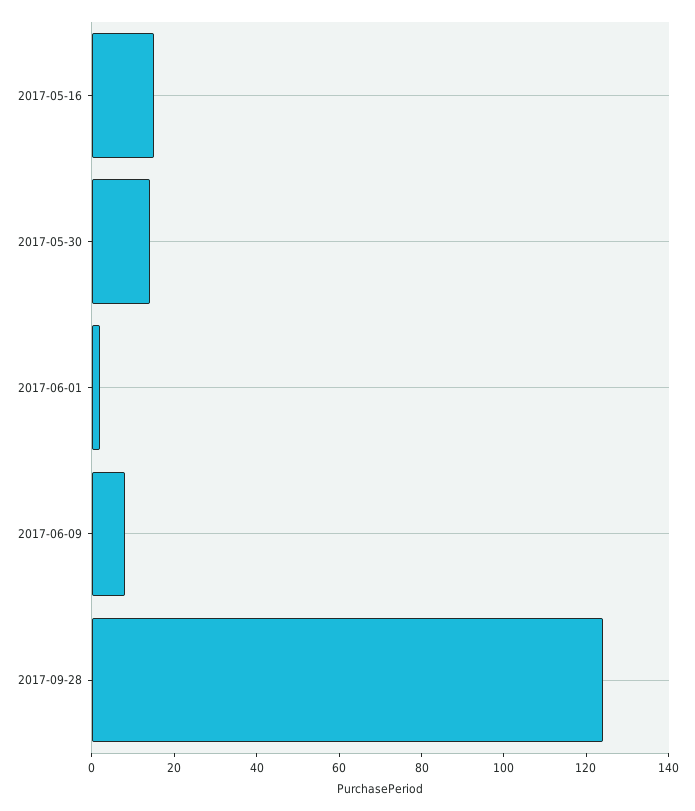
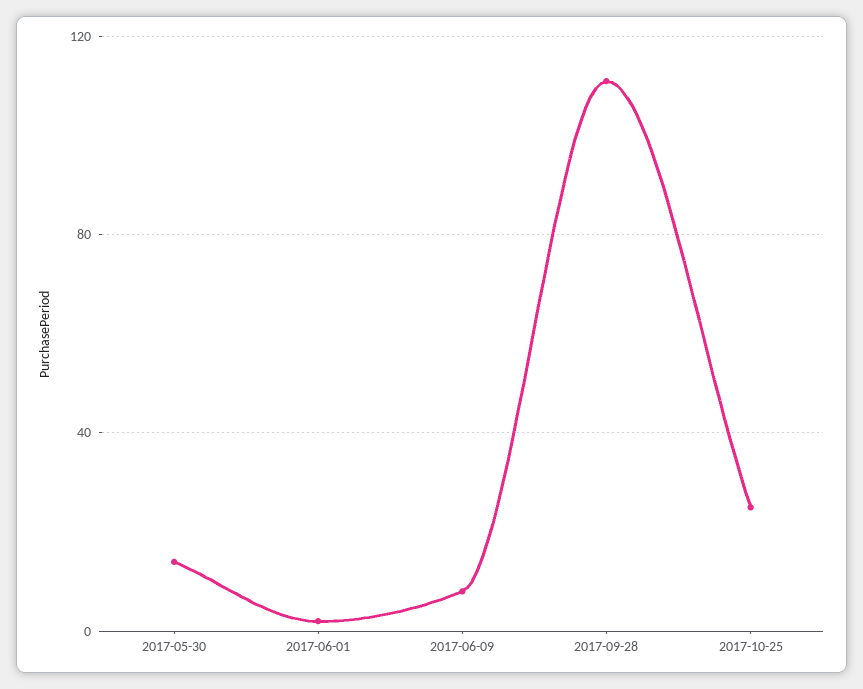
2017-05-16: 15 -> none
2017-09-28: 125 -> 110
2017-10-25: none -> 25

